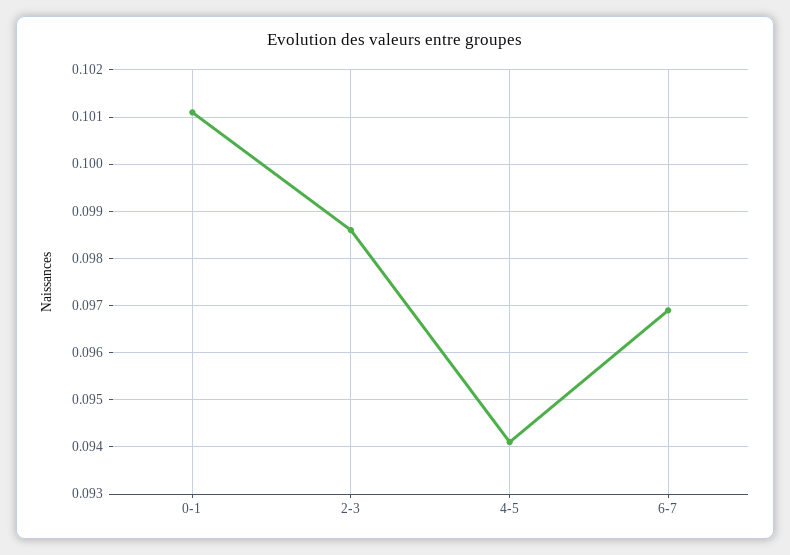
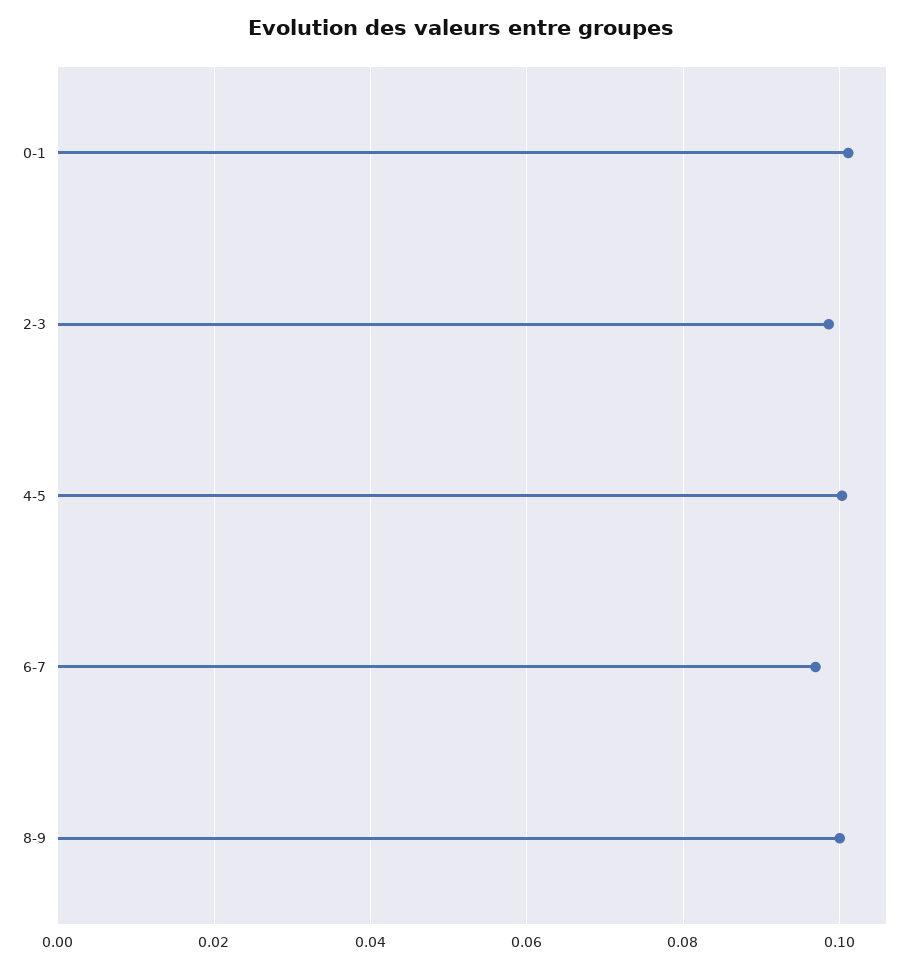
4-5: 0.094 -> 0.1
8-9: none -> 0.1

